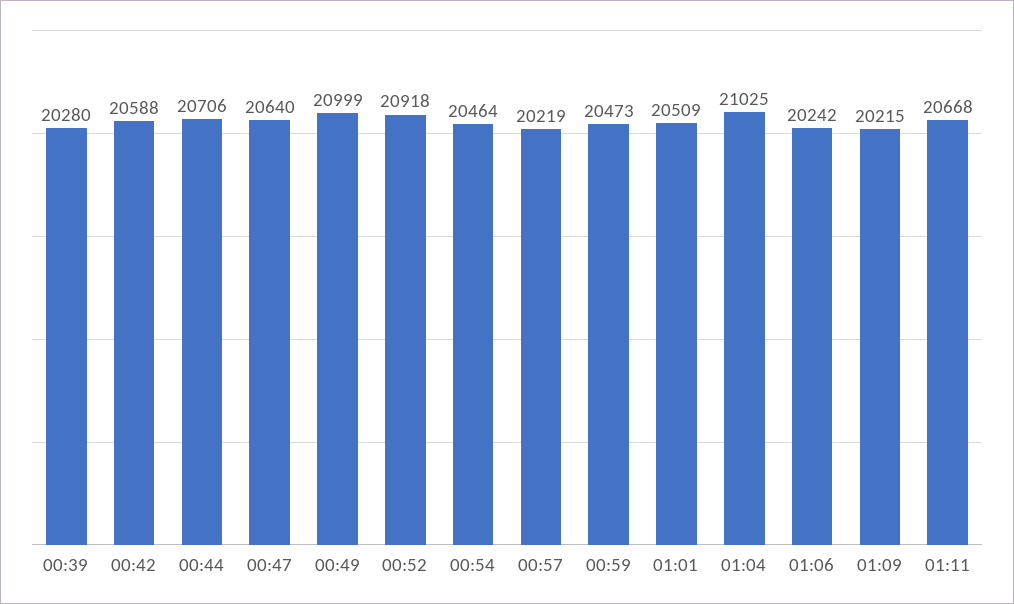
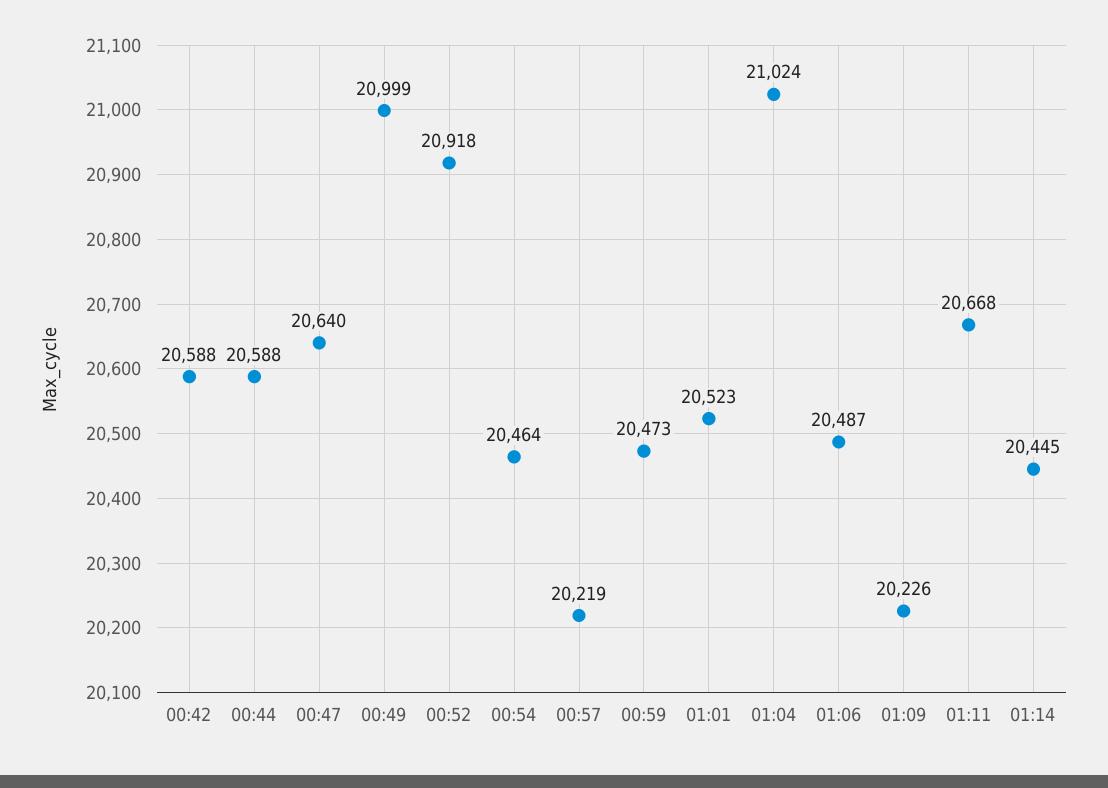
00:39: 20280 -> none
00:44: 20706 -> 20588
01:01: 20509 -> 20523
01:04: 21025 -> 21024
01:06: 20242 -> 20487
01:09: 20215 -> 20226
01:14: none -> 20445

